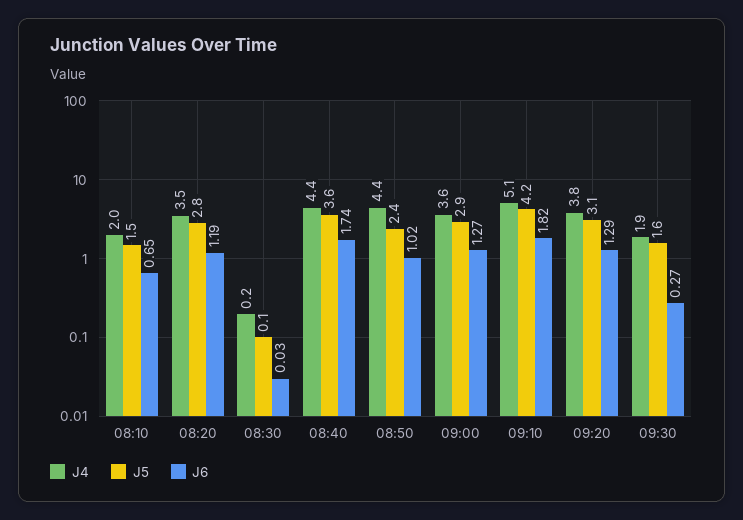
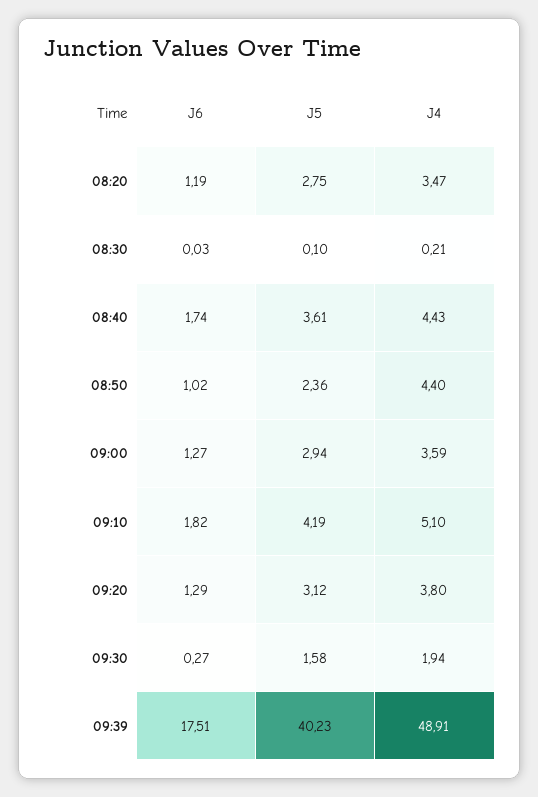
J4, 08:10: 2 -> none
J5, 08:10: 1.5 -> none
J6, 08:10: 0.65 -> none
J6, 09:39: none -> 17.51
J5, 09:39: none -> 40.23
J4, 09:39: none -> 48.91

